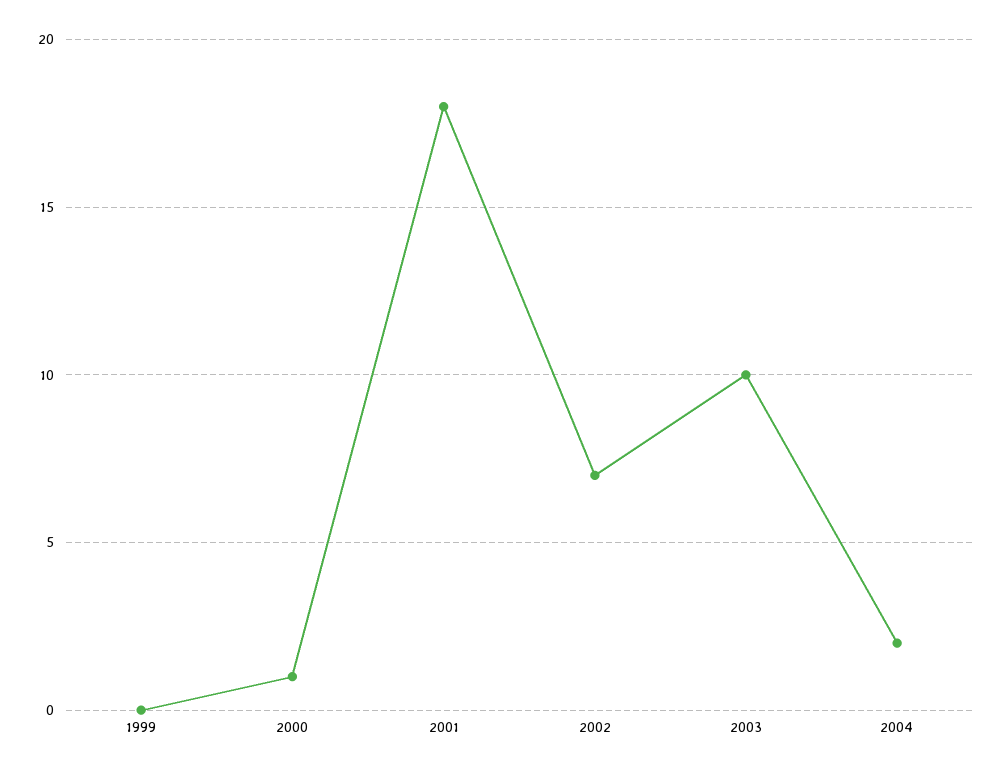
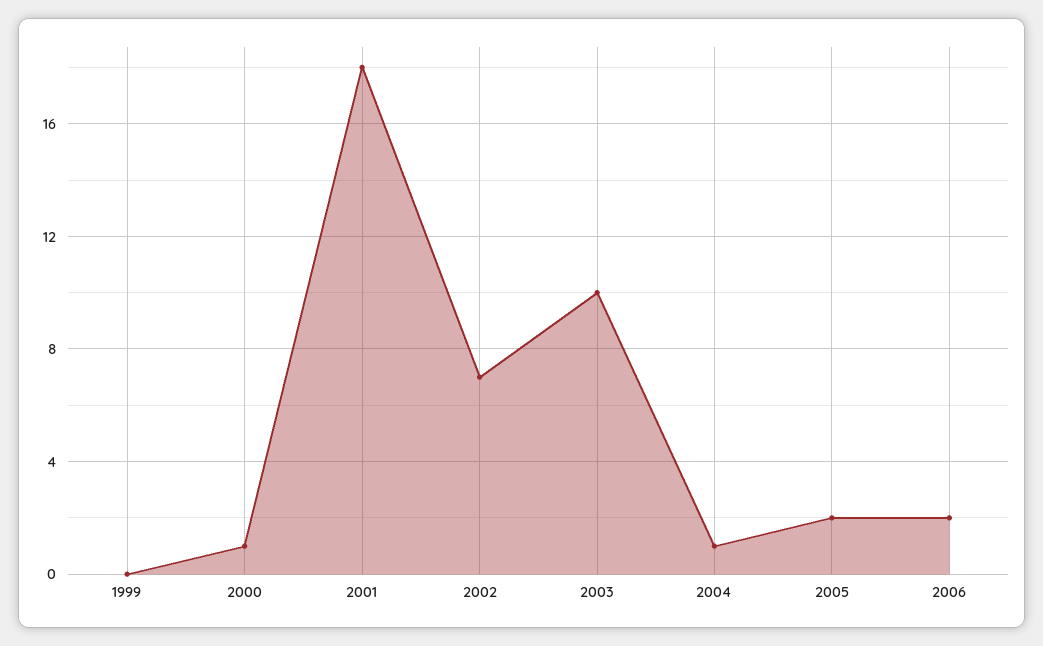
2004: 2 -> 1
2005: none -> 2
2006: none -> 2

